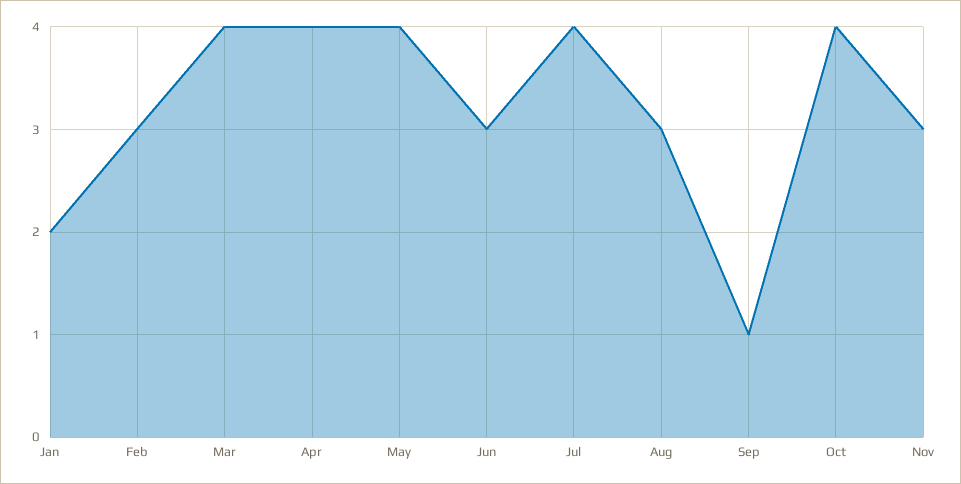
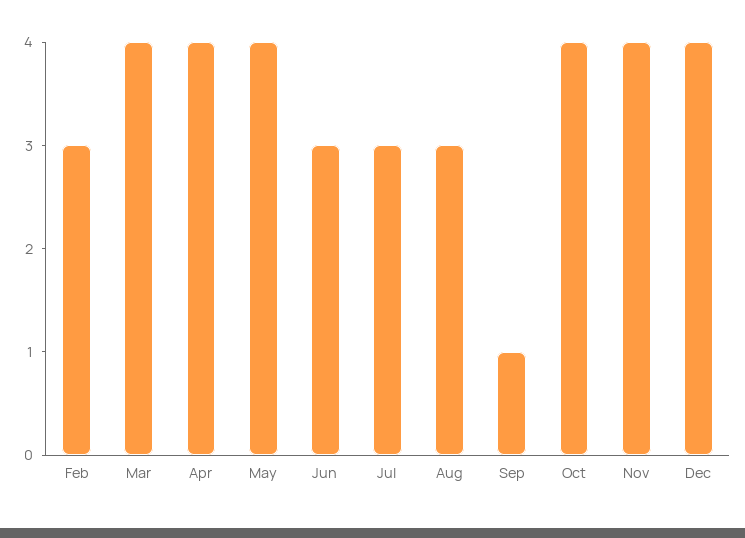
Jan: 2 -> none
Jul: 4 -> 3
Nov: 3 -> 4
Dec: none -> 4

